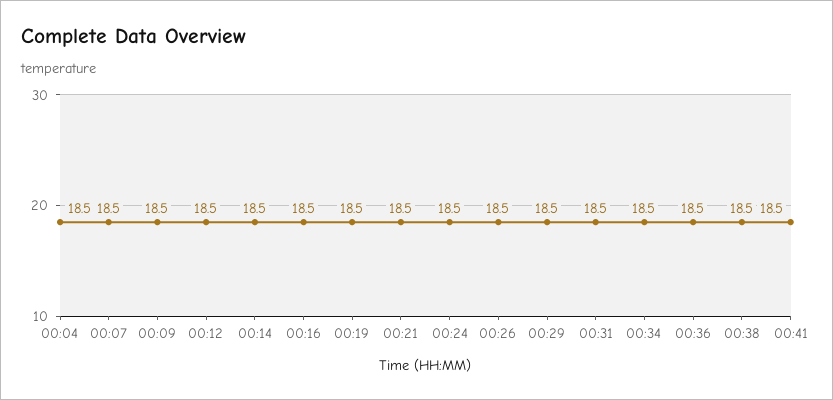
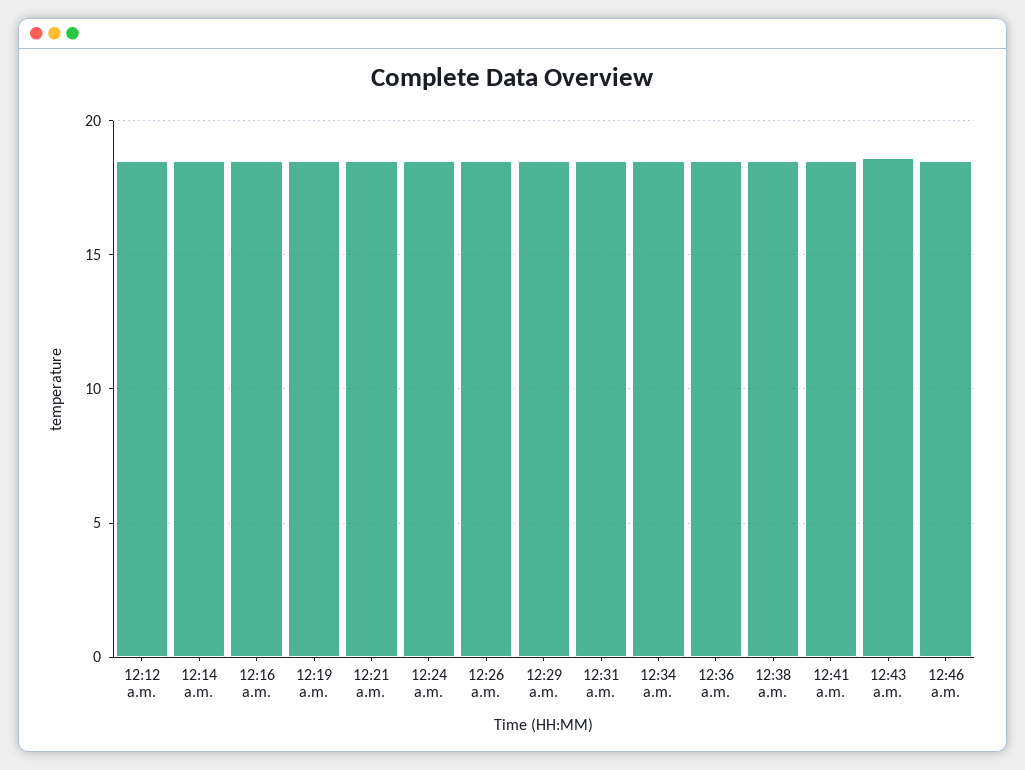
00:04: 18.5 -> none
00:07: 18.5 -> none
00:09: 18.5 -> none
12:43 a.m.: none -> 18.5
12:46 a.m.: none -> 18.5

